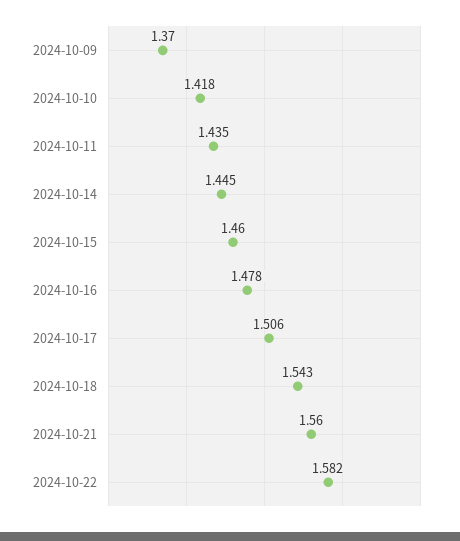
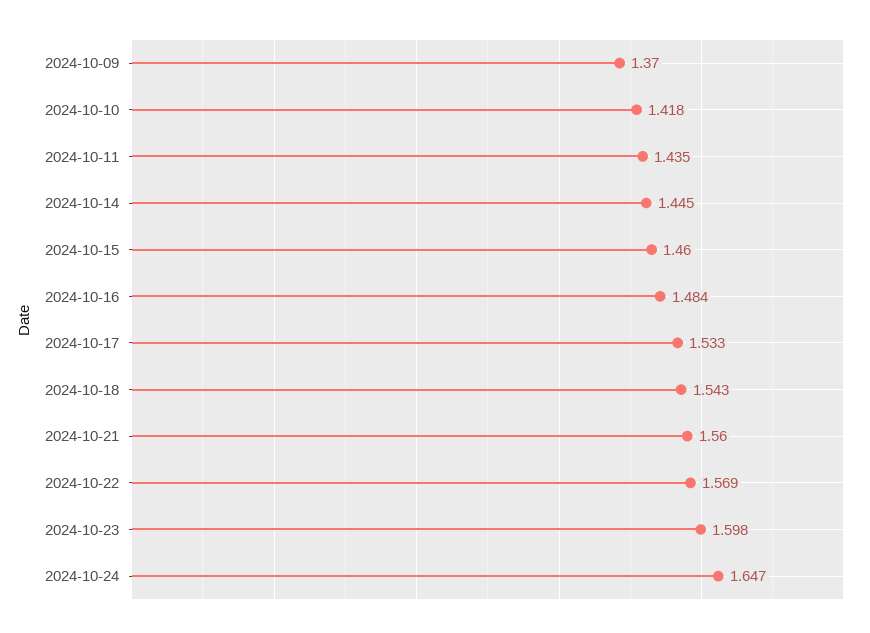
2024-10-16: 1.478 -> 1.484
2024-10-17: 1.506 -> 1.533
2024-10-22: 1.582 -> 1.569
2024-10-23: none -> 1.598
2024-10-24: none -> 1.647

